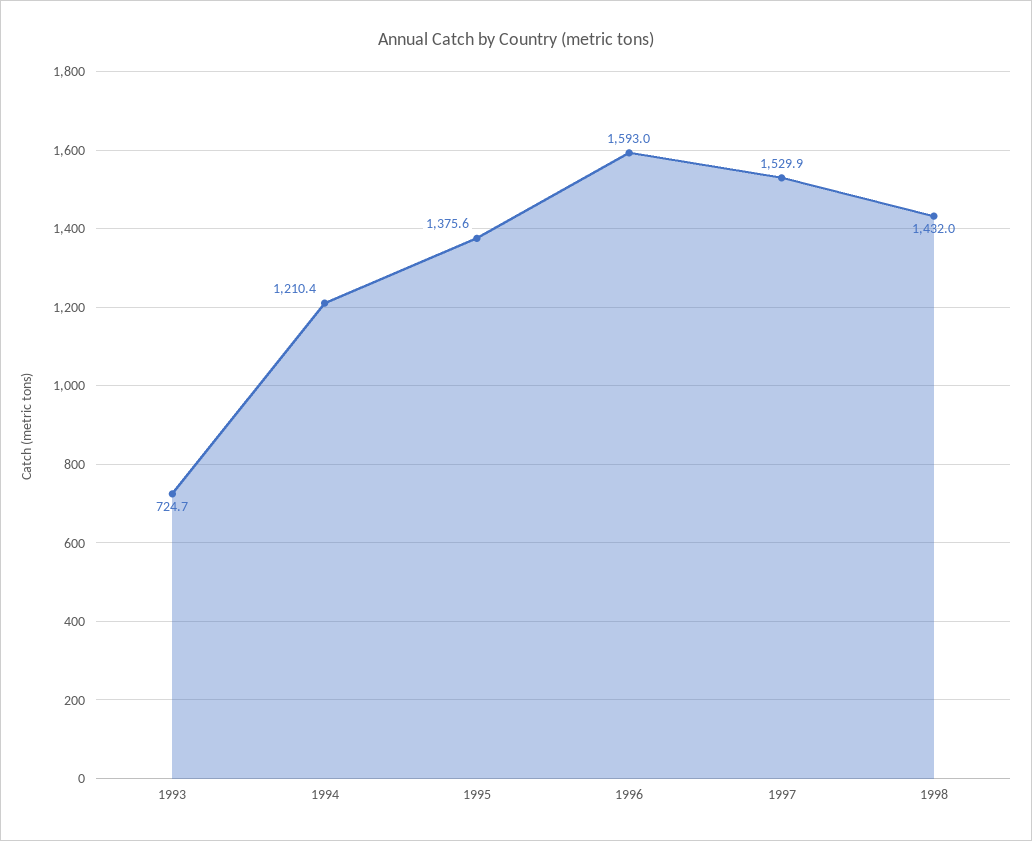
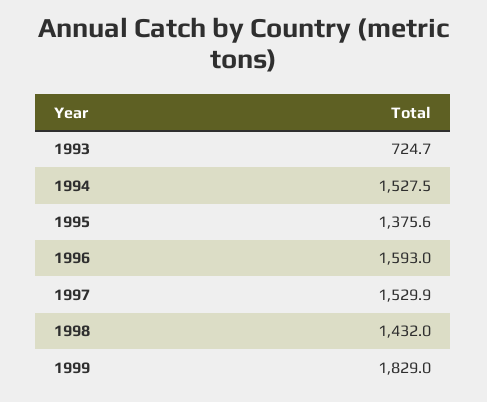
1994: 1210.4 -> 1527.5
1999: none -> 1829

